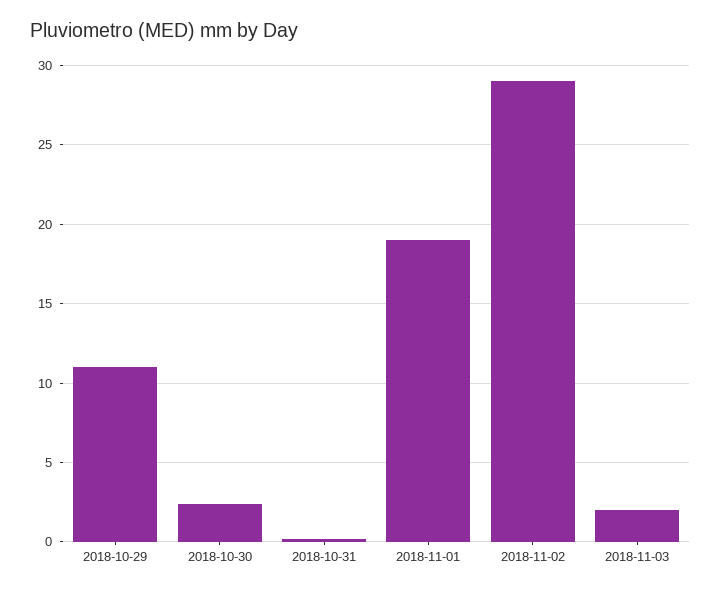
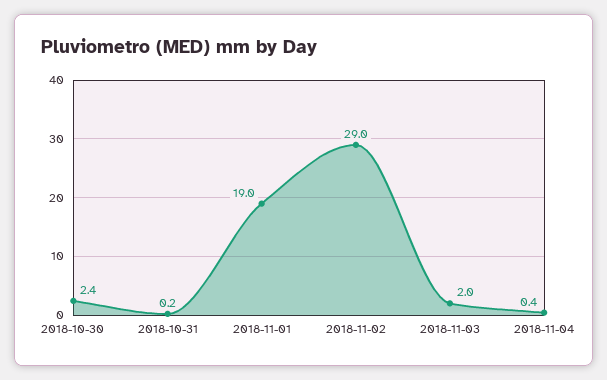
2018-10-29: 11 -> none
2018-11-04: none -> 0.4

